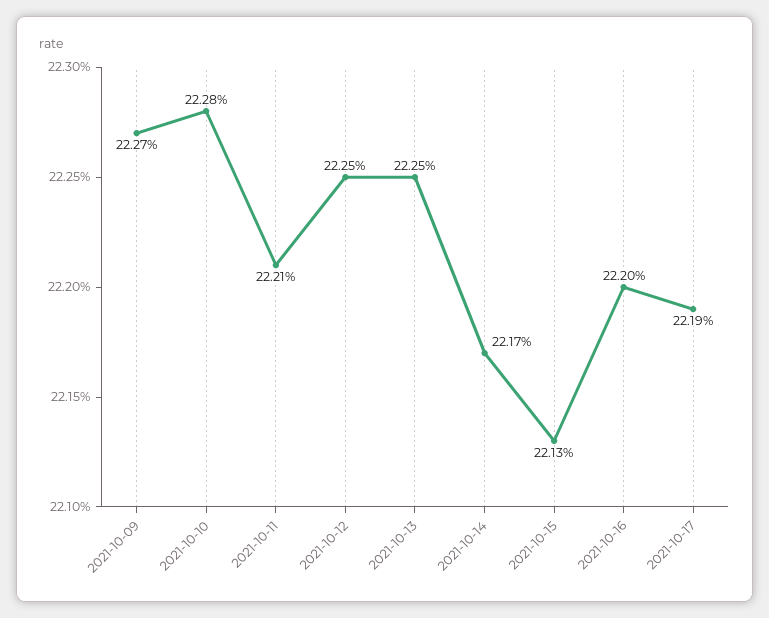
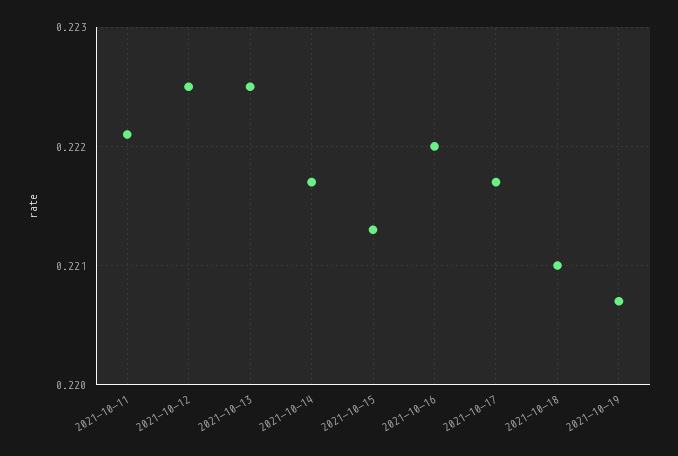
2021-10-09: 0.2227 -> none
2021-10-10: 0.2228 -> none
2021-10-17: 0.2219 -> 0.2217
2021-10-18: none -> 0.221
2021-10-19: none -> 0.2207

